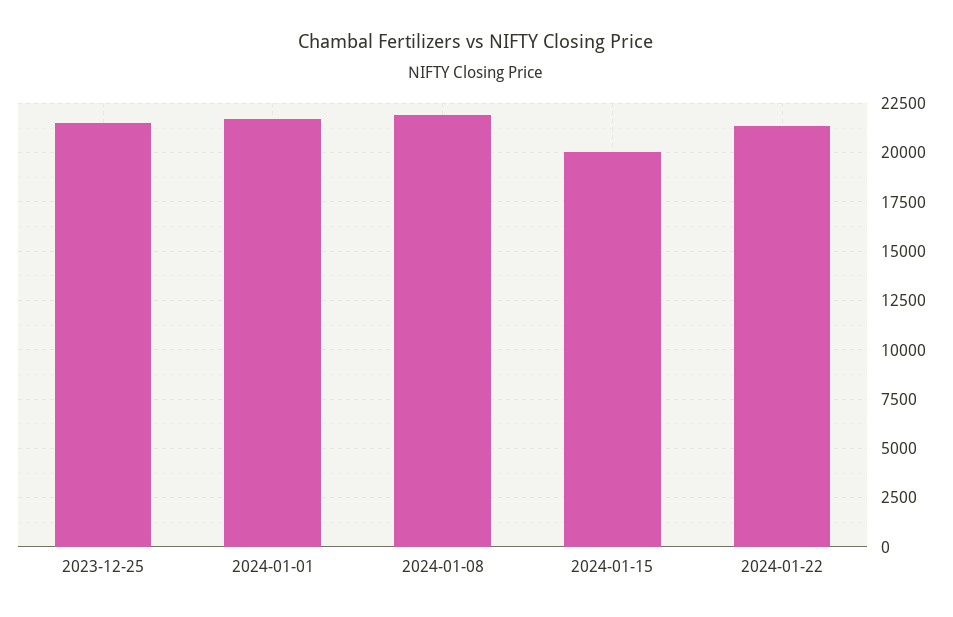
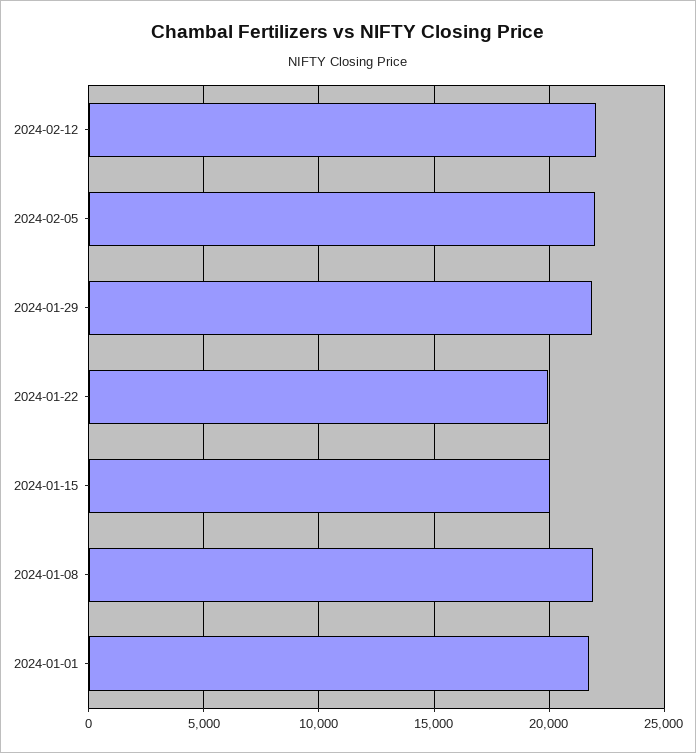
2023-12-25: 21500 -> none
2024-01-22: 21500 -> 20000
2024-02-12: none -> 22000
2024-02-05: none -> 22000
2024-01-29: none -> 22000

